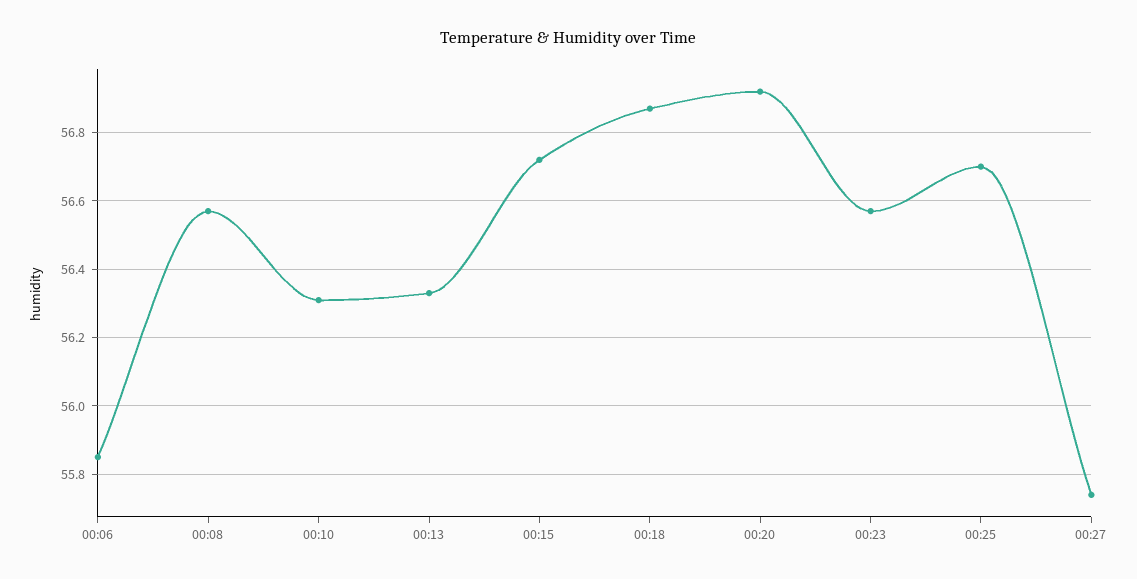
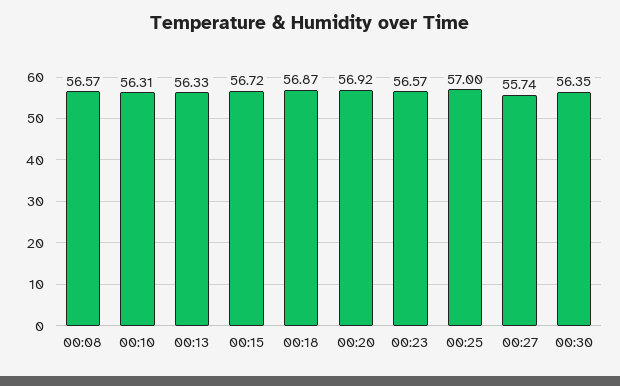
00:06: 55.85 -> none
00:25: 56.7 -> 57
00:30: none -> 56.35

